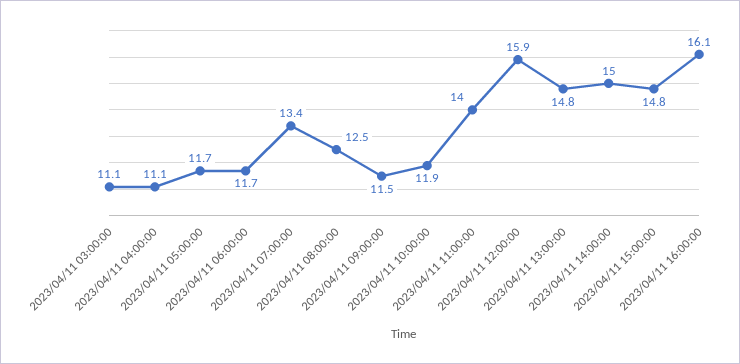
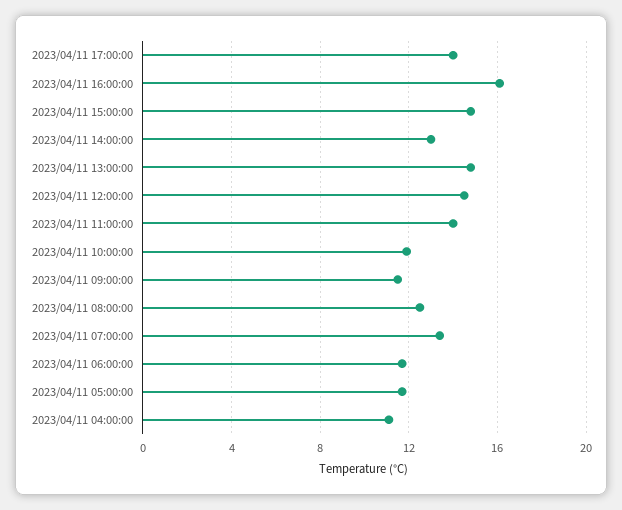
2023/04/11 03:00:00: 11.1 -> none
2023/04/11 12:00:00: 15.9 -> 14.5
2023/04/11 14:00:00: 15 -> 13
2023/04/11 17:00:00: none -> 14

